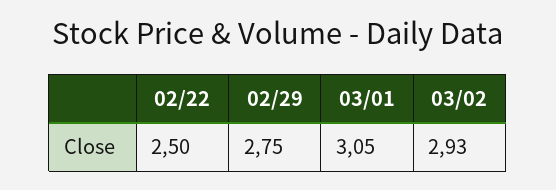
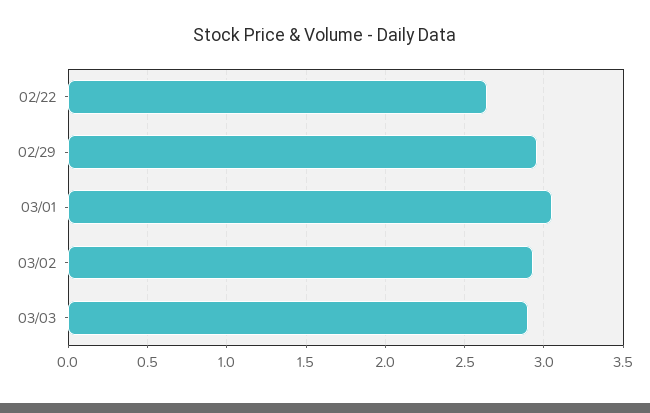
02/22: 2.5 -> 2.65
02/29: 2.75 -> 2.95
03/03: none -> 2.9

